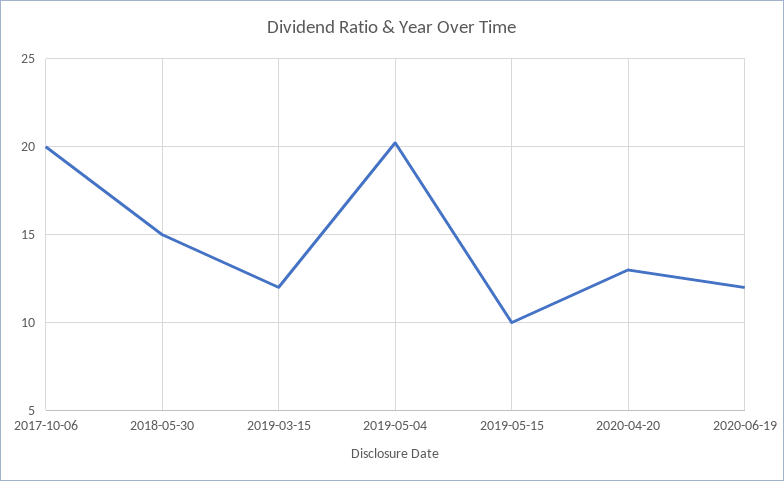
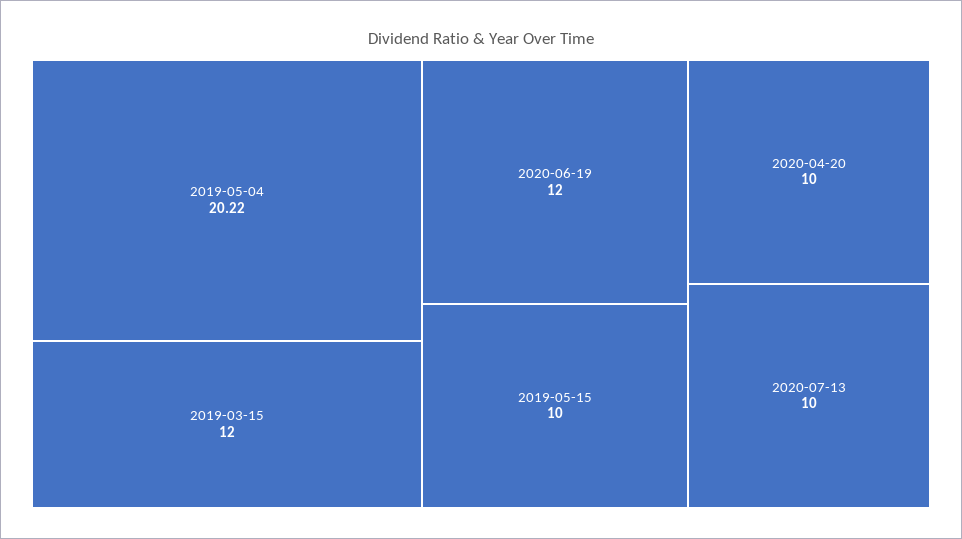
2017-10-06: 20 -> none
2018-05-30: 15 -> none
2020-04-20: 13 -> 10
2020-07-13: none -> 10

